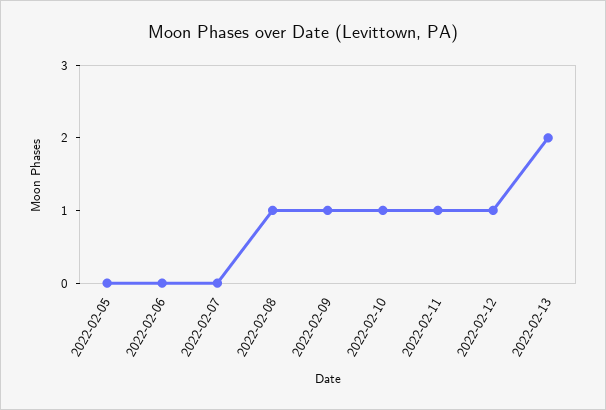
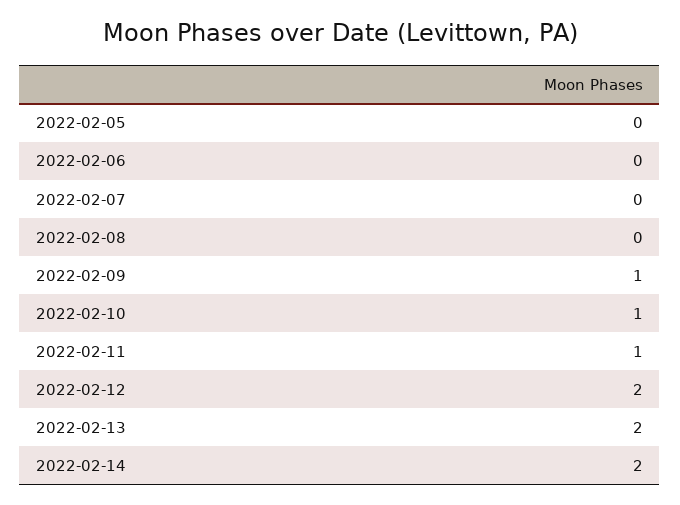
2022-02-08: 1 -> 0
2022-02-12: 1 -> 2
2022-02-14: none -> 2

